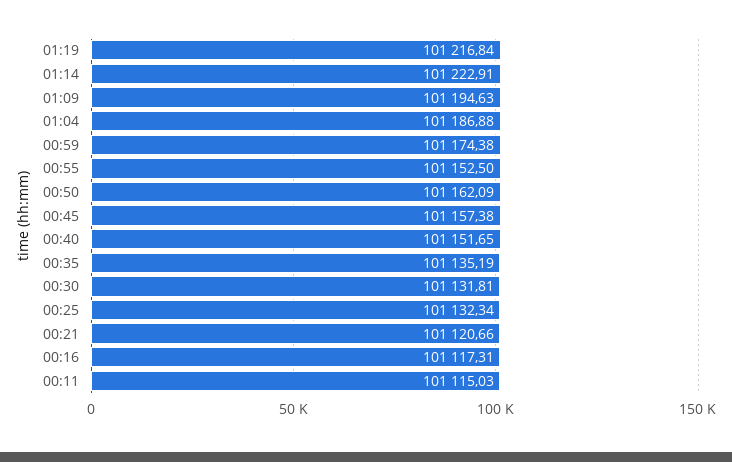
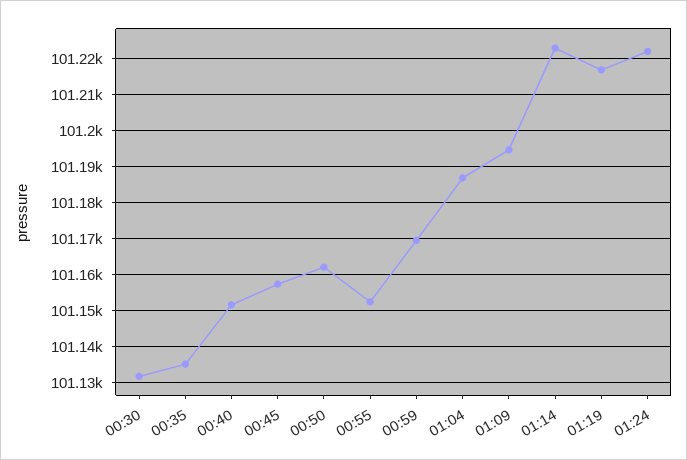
00:59: 101174.38 -> 101170
00:25: 101132.34 -> none
00:21: 101120.66 -> none
00:16: 101117.31 -> none
00:11: 101115.03 -> none
01:24: none -> 101222

